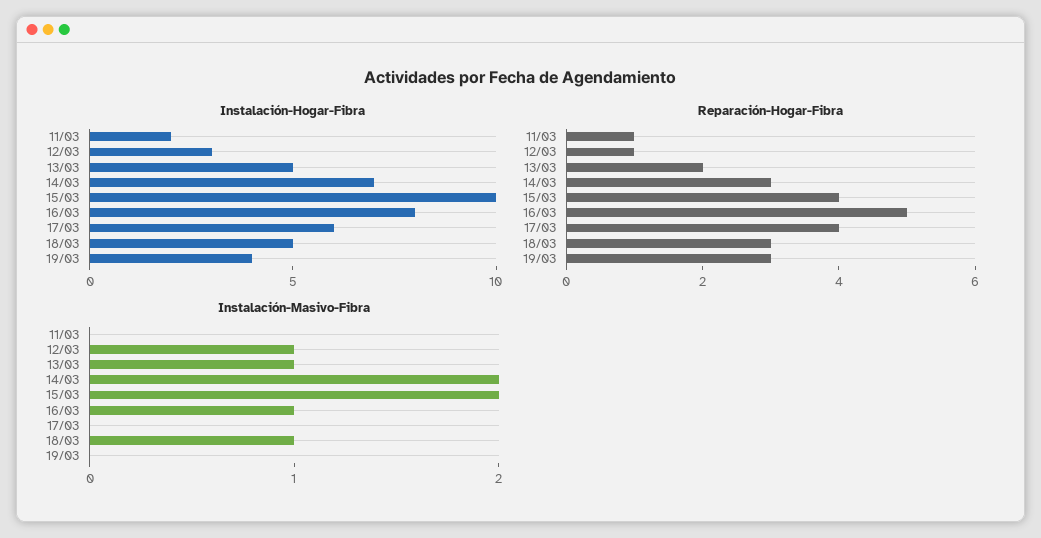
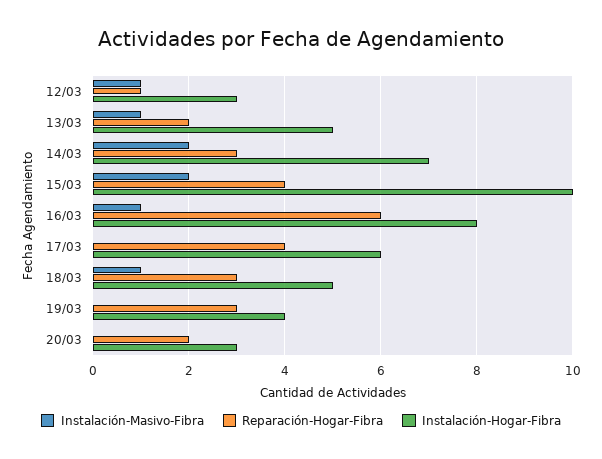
Instalación-Hogar-Fibra, 11/03: 2 -> none
Reparación-Hogar-Fibra, 11/03: 1 -> none
Reparación-Hogar-Fibra, 16/03: 5 -> 6
Instalación-Masivo-Fibra, 11/03: 0 -> none
Instalación-Masivo-Fibra, 20/03: none -> 0
Reparación-Hogar-Fibra, 20/03: none -> 2
Instalación-Hogar-Fibra, 20/03: none -> 3

